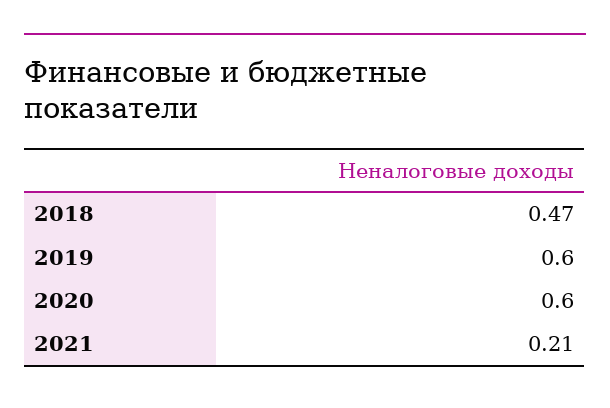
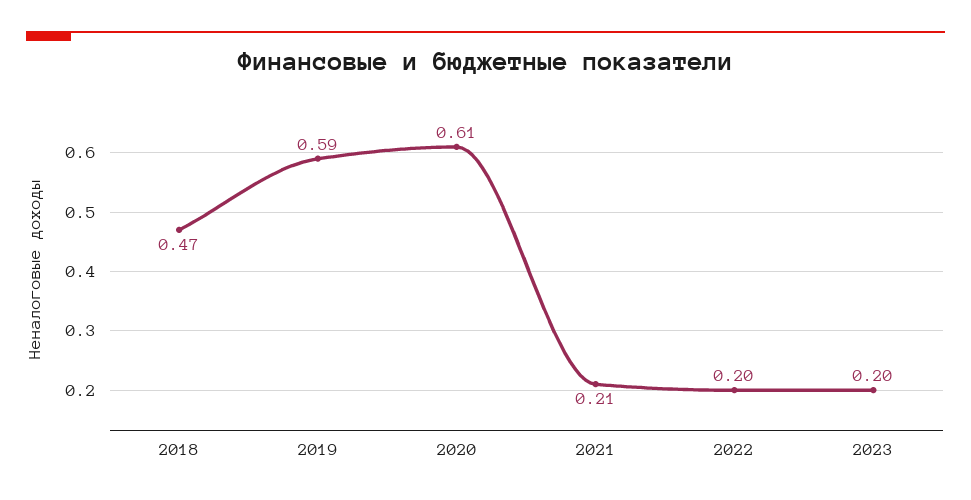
2019: 0.6 -> 0.59
2020: 0.6 -> 0.61
2022: none -> 0.2
2023: none -> 0.2

